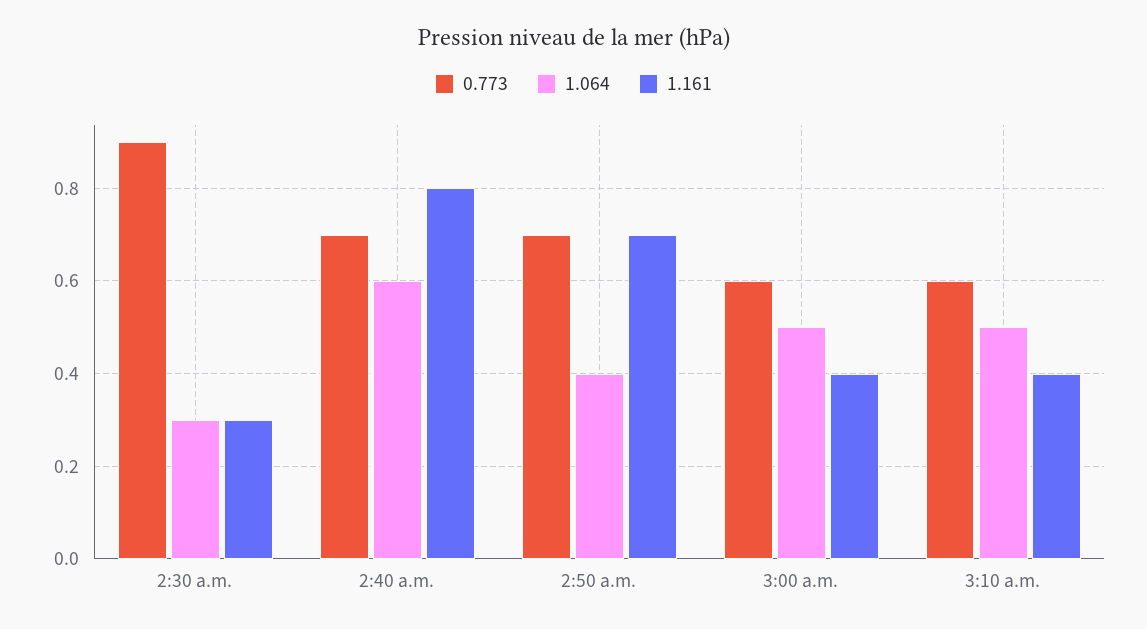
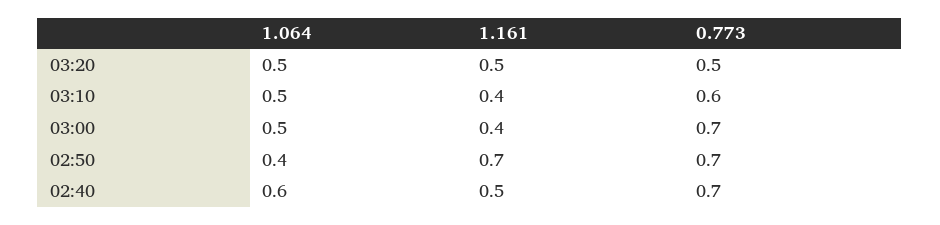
0.773, 2:30 a.m.: 0.9 -> none
1.064, 2:30 a.m.: 0.3 -> none
1.161, 2:30 a.m.: 0.3 -> none
1.161, 2:40 a.m.: 0.8 -> 0.5
0.773, 3:00 a.m.: 0.6 -> 0.7
1.064, 03:20: none -> 0.5
1.161, 03:20: none -> 0.5
0.773, 03:20: none -> 0.5

